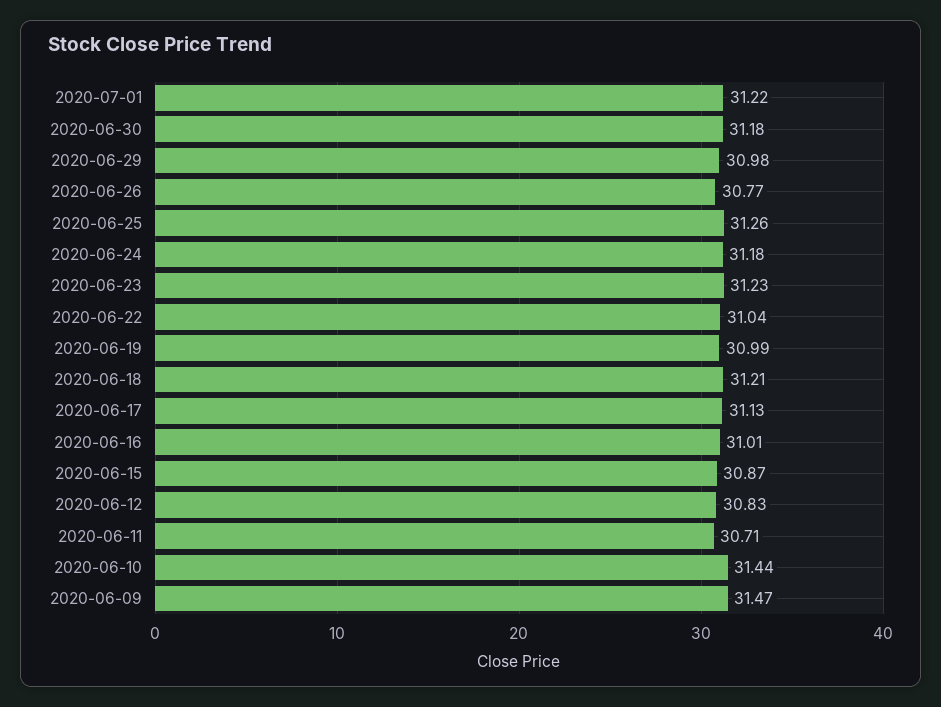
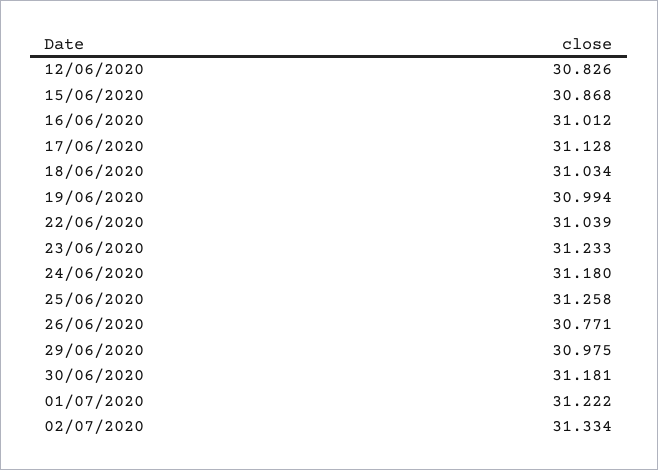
2020-06-18: 31.21 -> 31.034
2020-06-11: 30.71 -> none
2020-06-10: 31.44 -> none
2020-06-09: 31.47 -> none
02/07/2020: none -> 31.334

